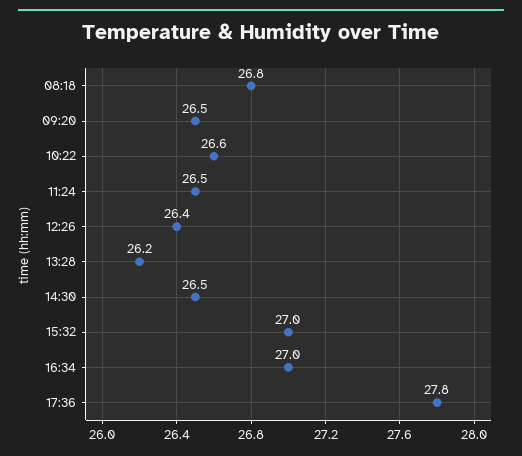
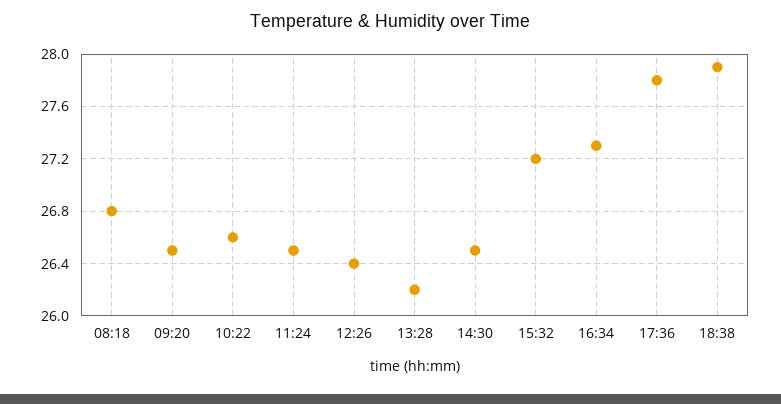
15:32: 27 -> 27.2
16:34: 27 -> 27.3
18:38: none -> 27.9

